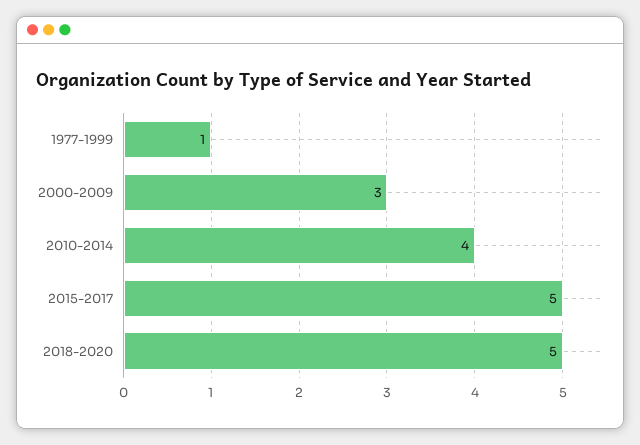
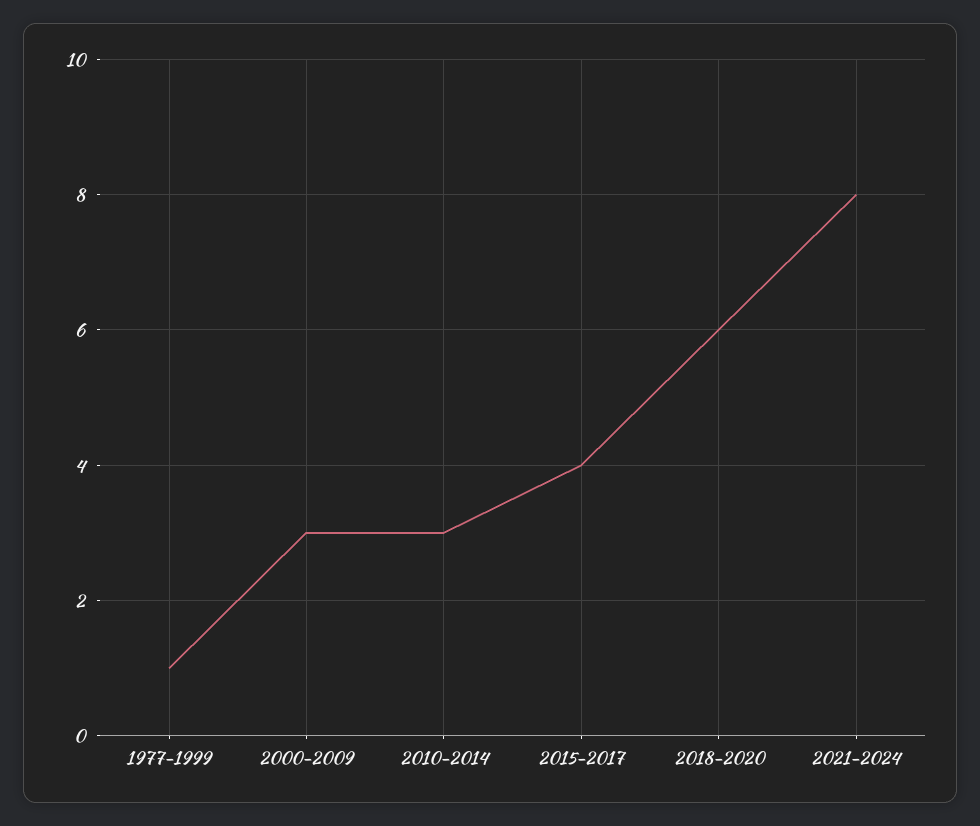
2010-2014: 4 -> 3
2015-2017: 5 -> 4
2018-2020: 5 -> 6
2021-2024: none -> 8

